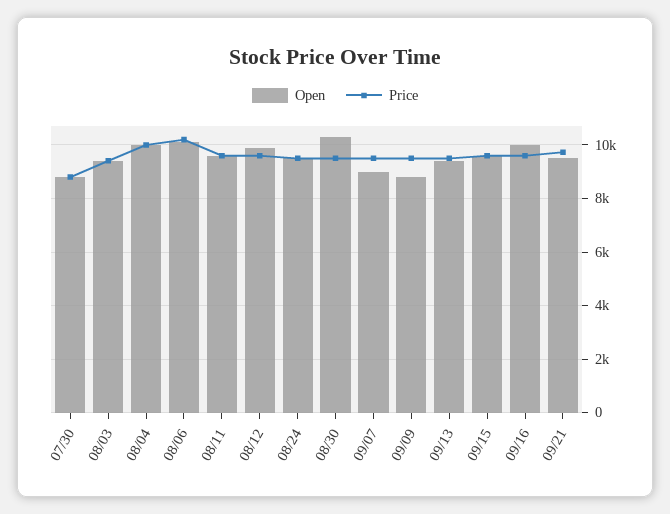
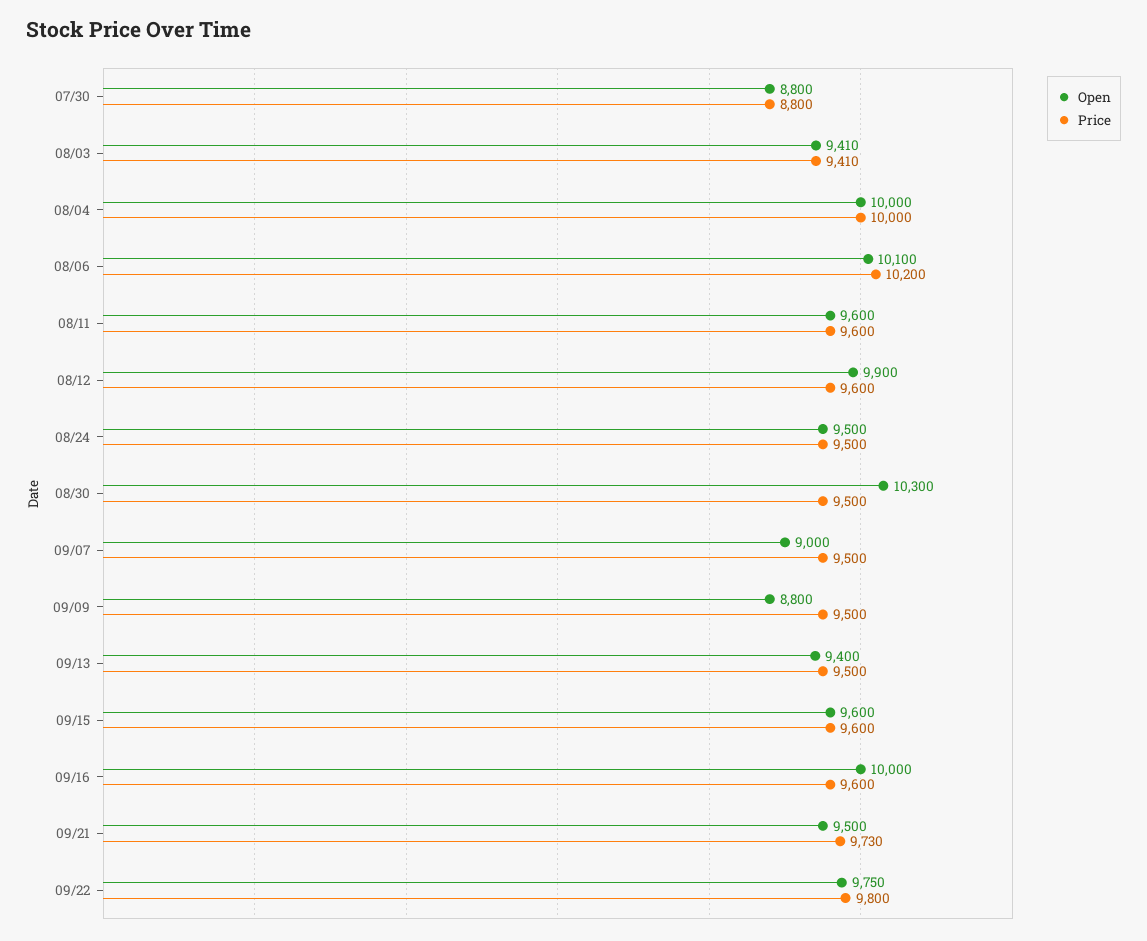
Open, 09/22: none -> 9750
Price, 09/22: none -> 9800

